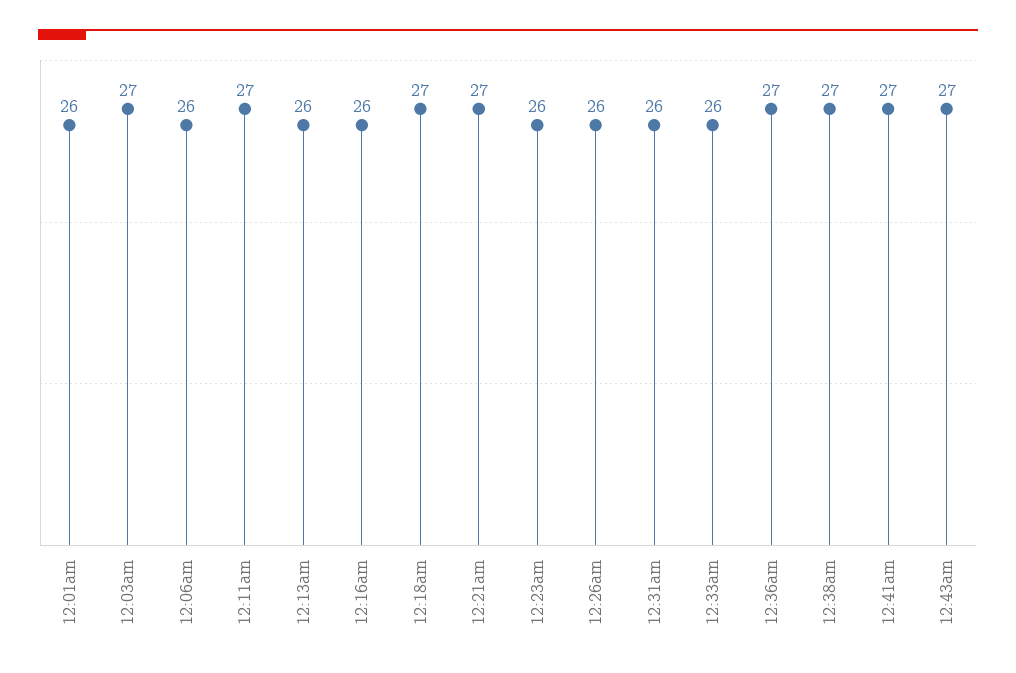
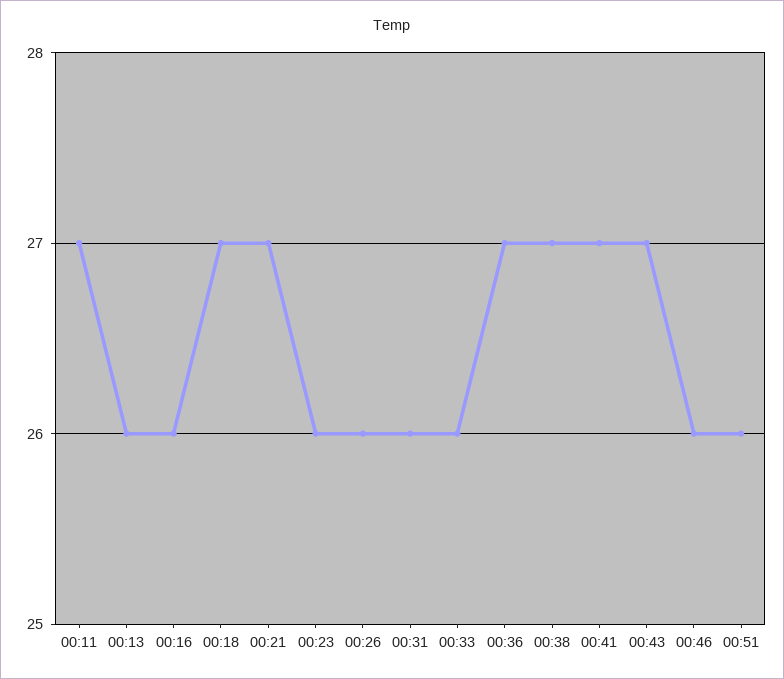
12:01am: 26 -> none
12:03am: 27 -> none
12:06am: 26 -> none
00:46: none -> 26
00:51: none -> 26

